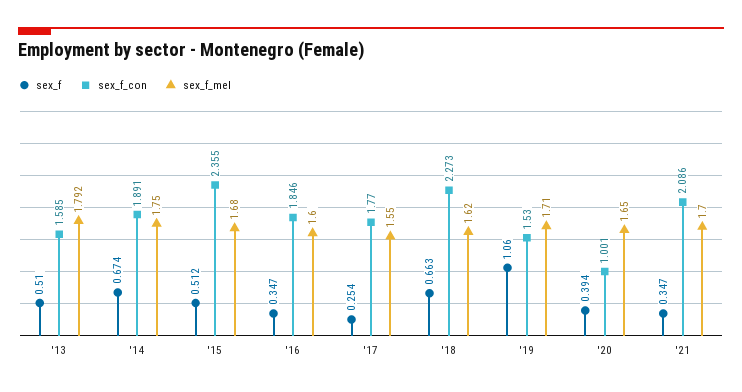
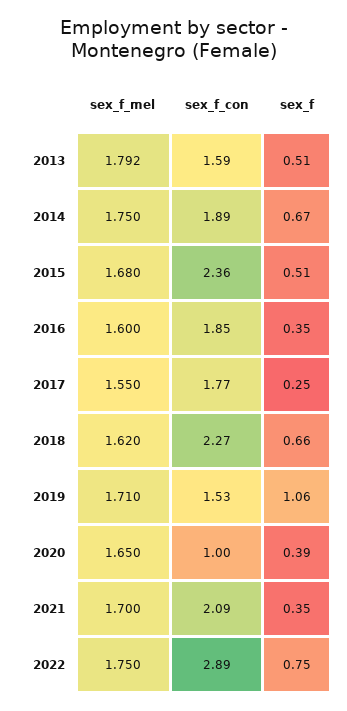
sex_f_mel, 2022: none -> 1.75
sex_f_con, 2022: none -> 2.89
sex_f, 2022: none -> 0.75

